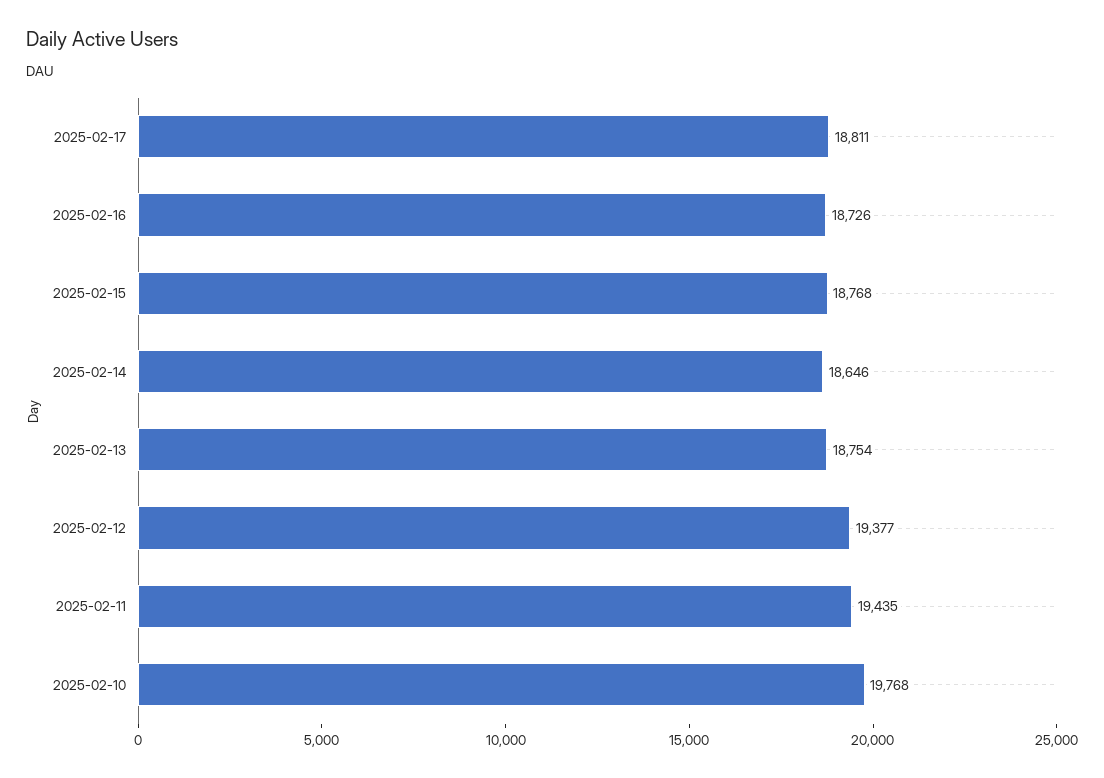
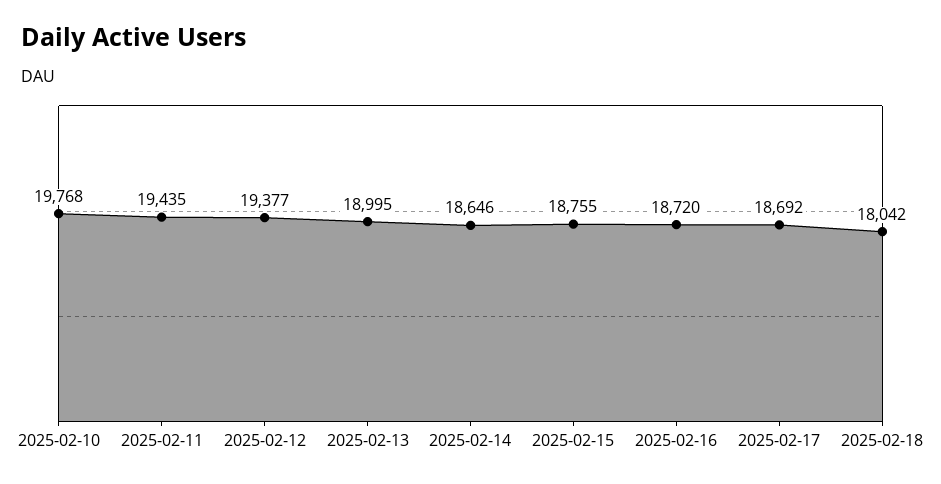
2025-02-17: 18811 -> 18692
2025-02-16: 18726 -> 18720
2025-02-15: 18768 -> 18755
2025-02-13: 18754 -> 18995
2025-02-18: none -> 18042

